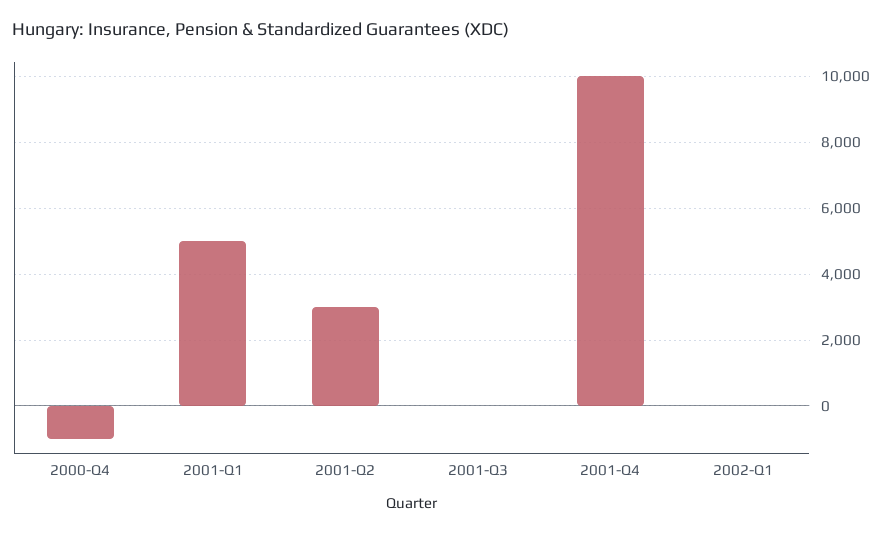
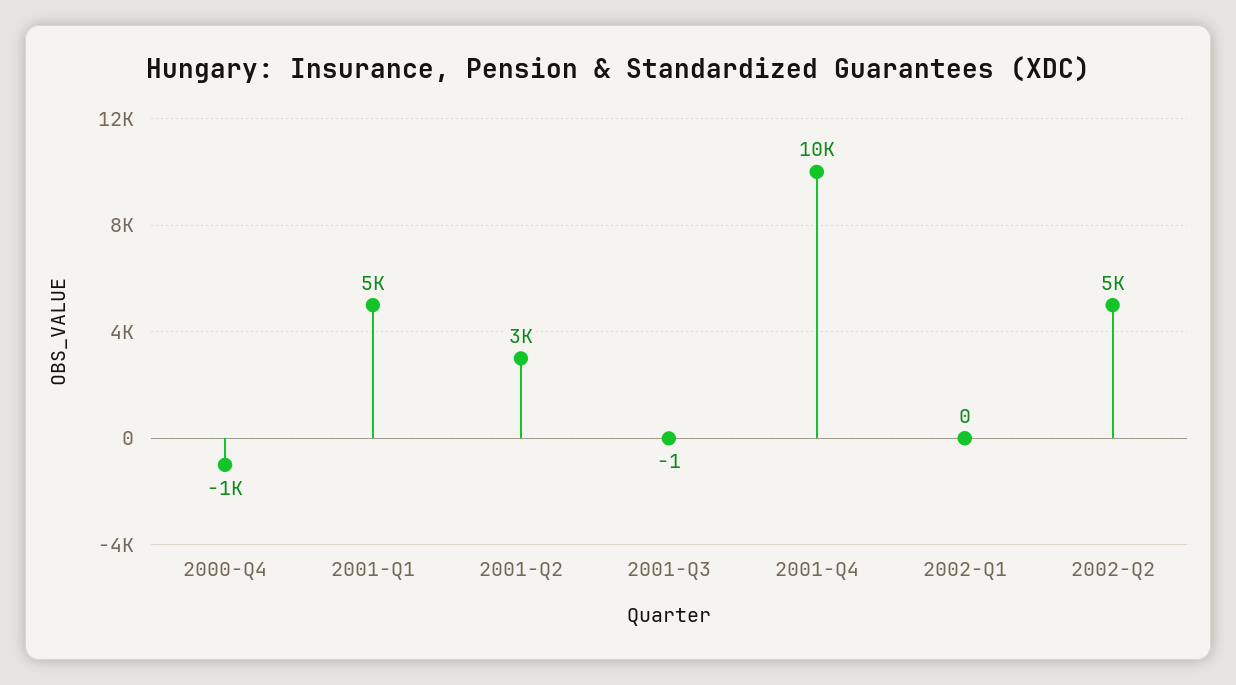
2002-Q2: none -> 5000

